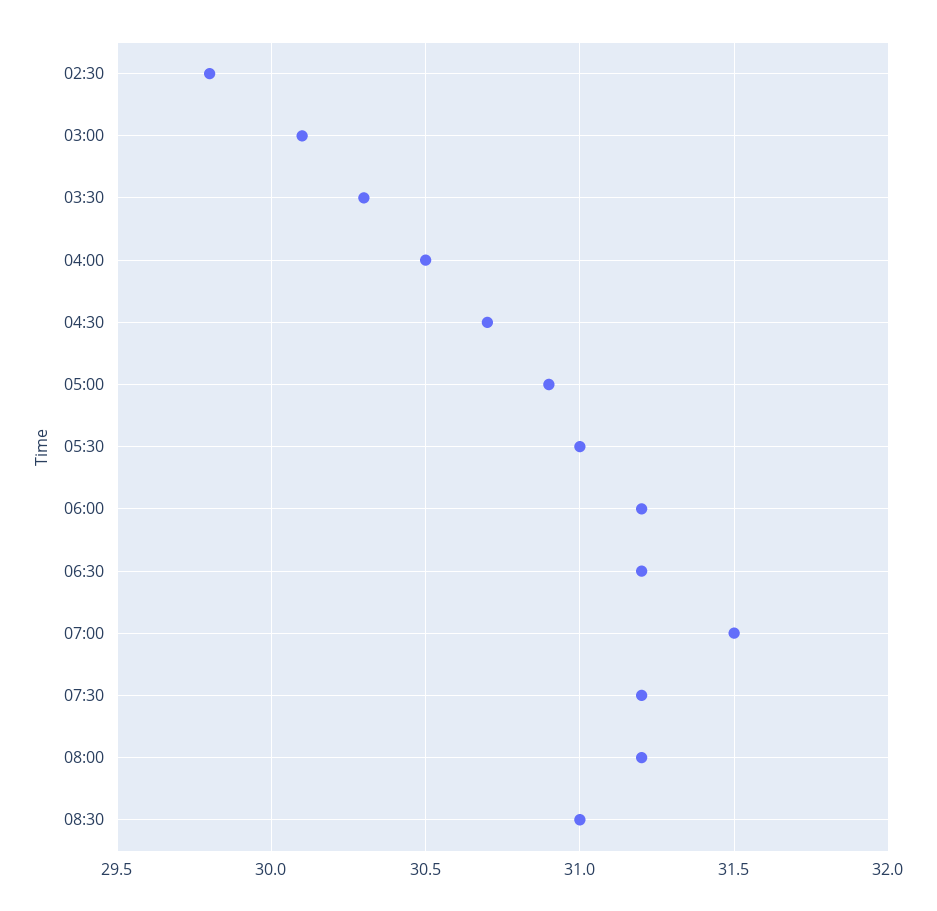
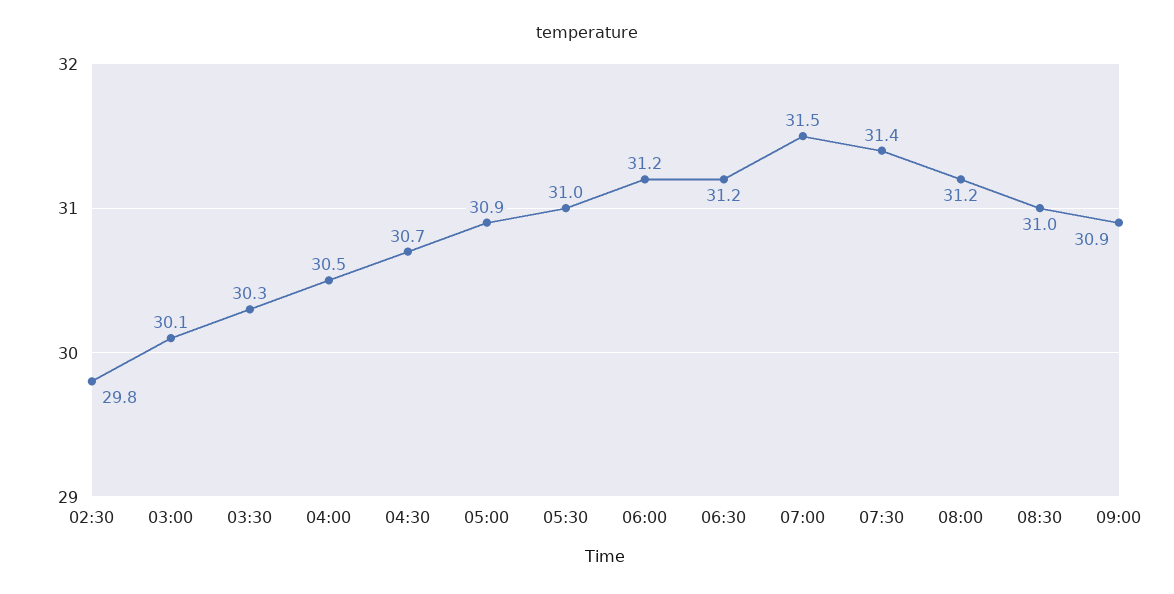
07:30: 31.2 -> 31.4
09:00: none -> 30.9

